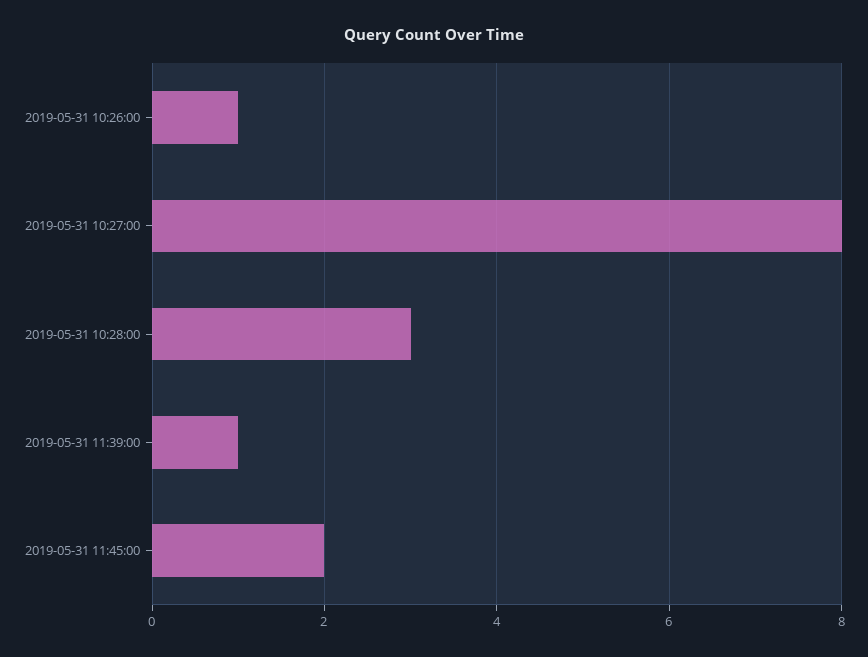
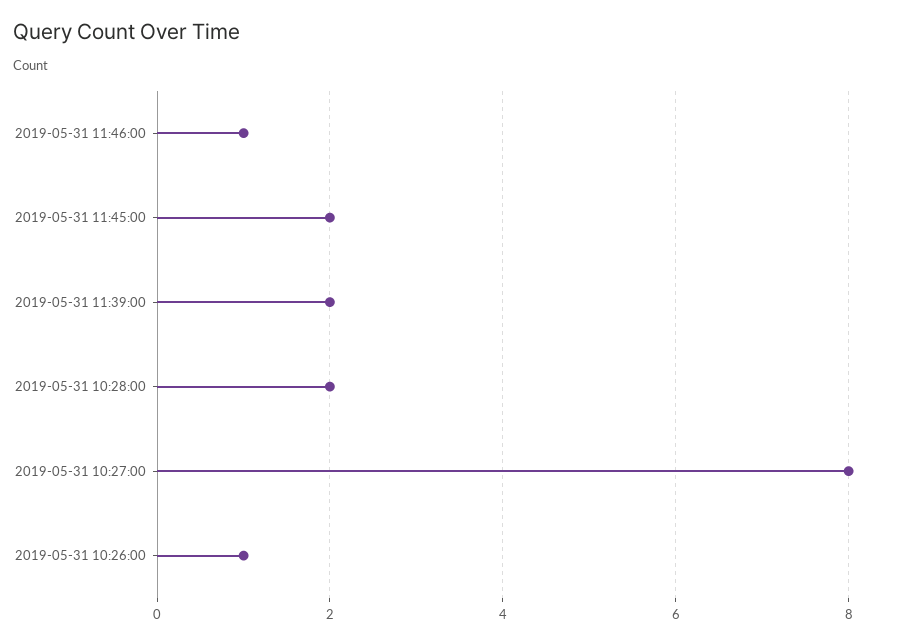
2019-05-31 10:28:00: 3 -> 2
2019-05-31 11:39:00: 1 -> 2
2019-05-31 11:46:00: none -> 1

